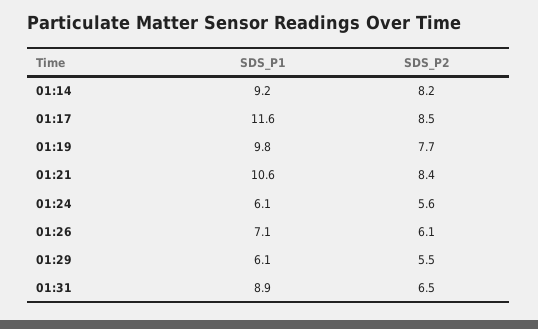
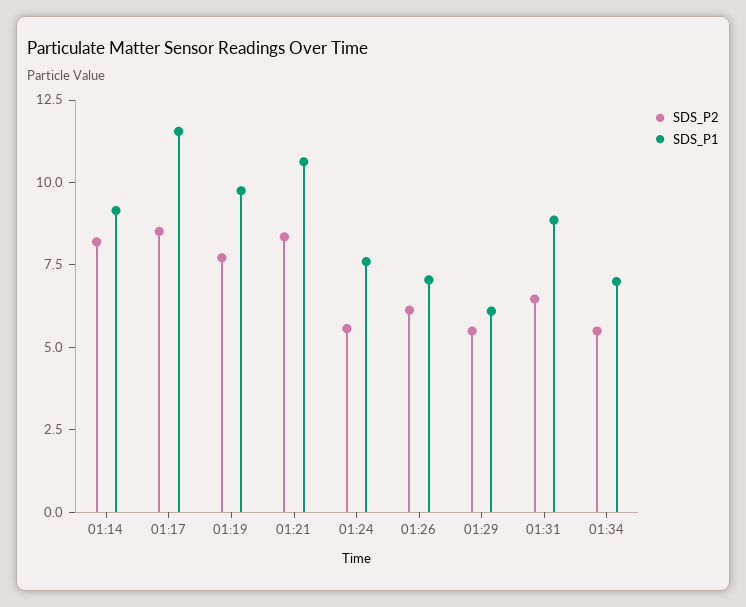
SDS_P1, 01:24: 6.1 -> 7.5
SDS_P2, 01:34: none -> 5.5
SDS_P1, 01:34: none -> 7

